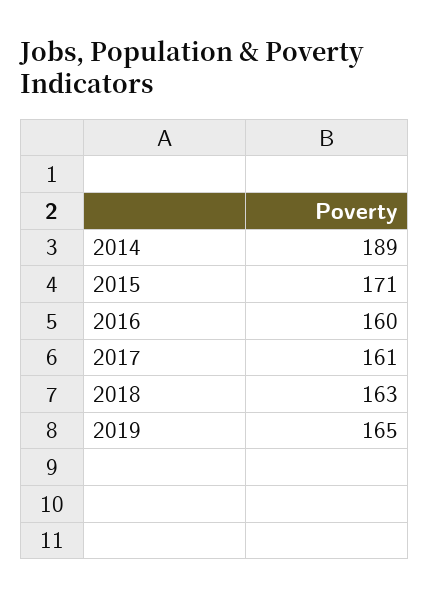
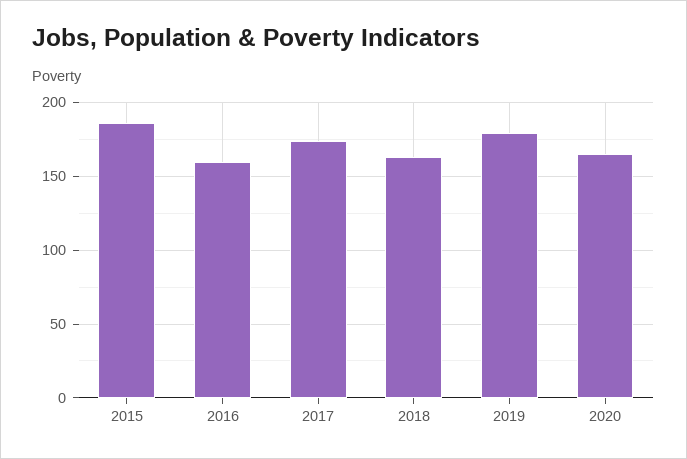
2014: 189 -> none
2015: 171 -> 185
2017: 161 -> 175
2019: 165 -> 180
2020: none -> 165

